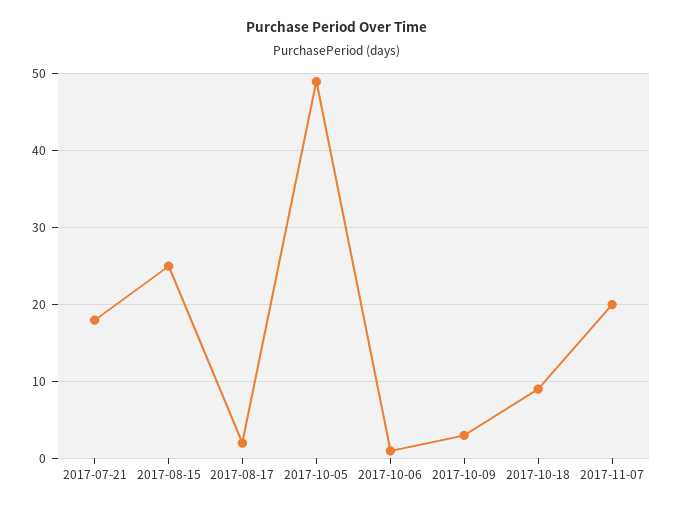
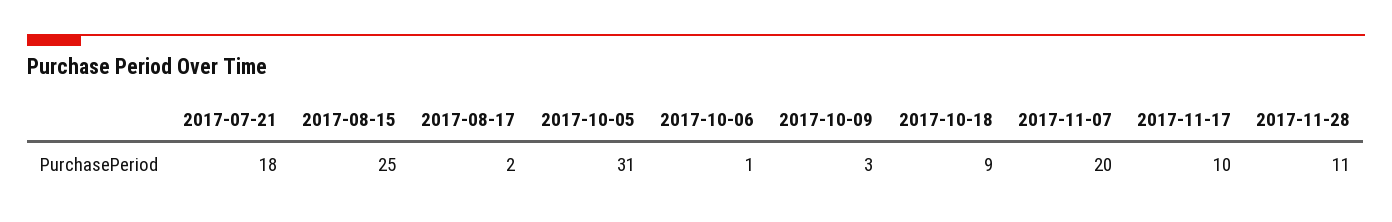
2017-10-05: 49 -> 31
2017-11-17: none -> 10
2017-11-28: none -> 11

